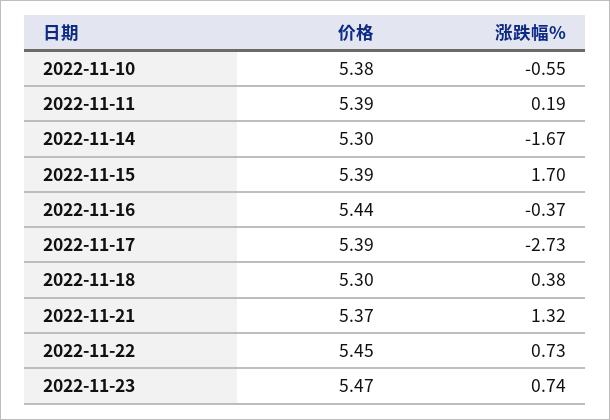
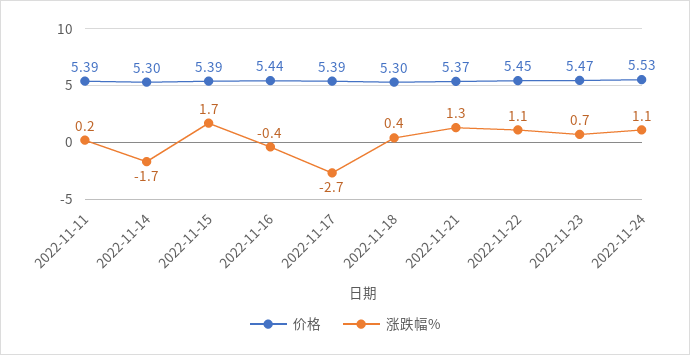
价格, 2022-11-10: 5.38 -> none
涨跌幅%, 2022-11-10: -0.55 -> none
涨跌幅%, 2022-11-22: 0.73 -> 1.1
价格, 2022-11-24: none -> 5.53
涨跌幅%, 2022-11-24: none -> 1.1

